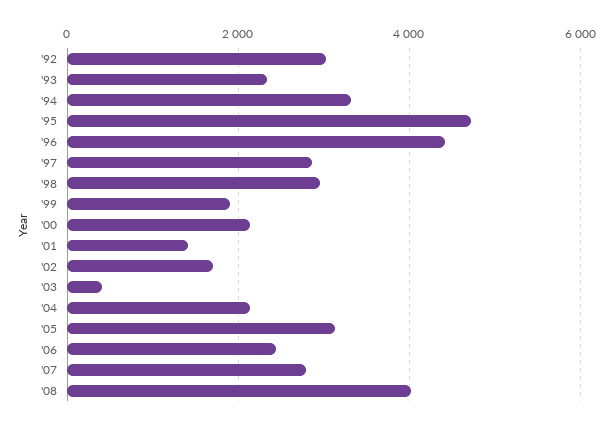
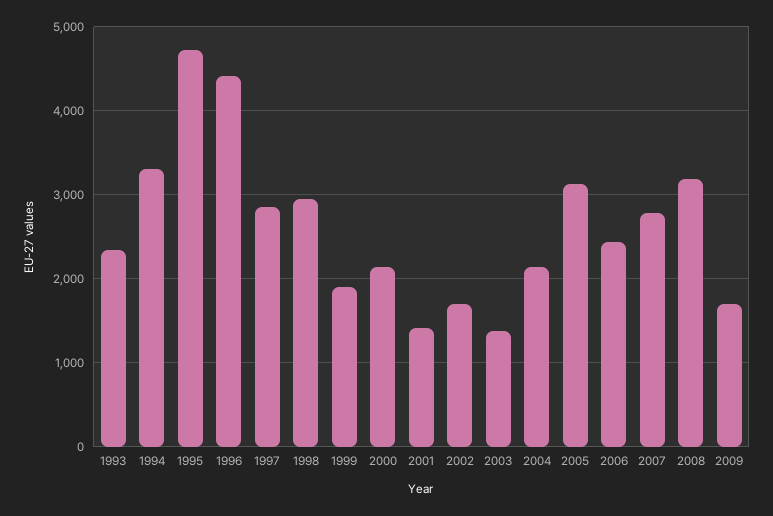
'92: 3000 -> none
'03: 400 -> 1400
'08: 4000 -> 3200
2009: none -> 1700

